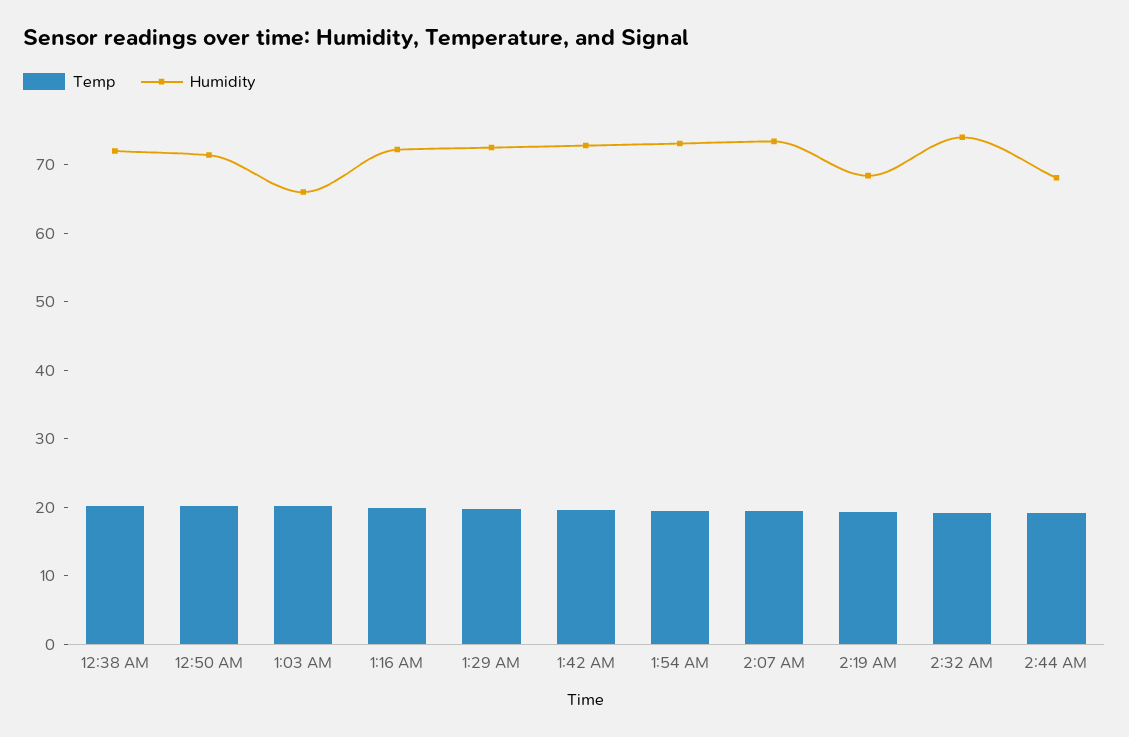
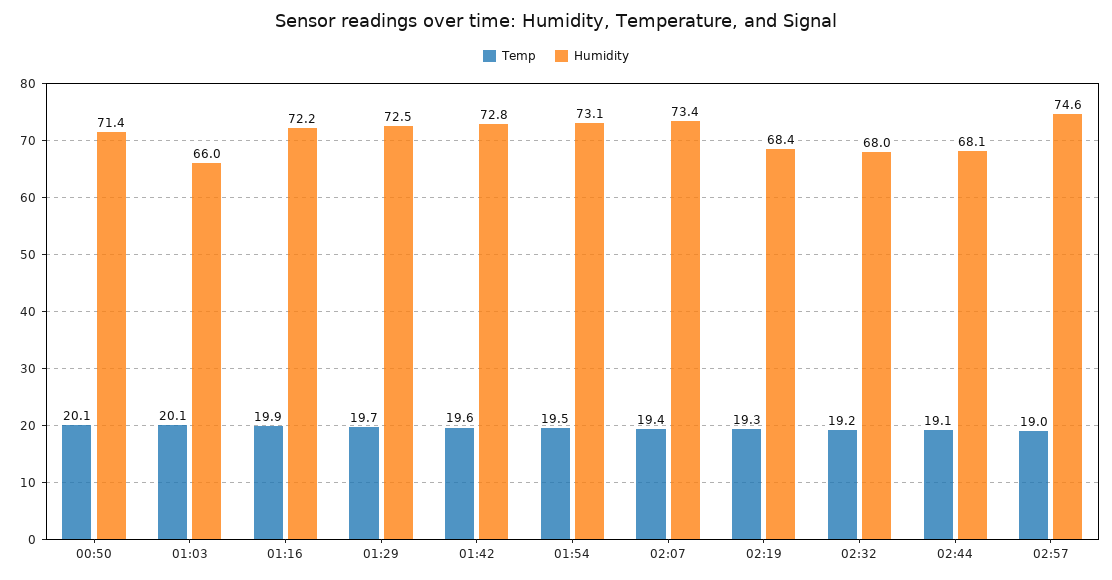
Temp, 12:38 AM: 20 -> none
Humidity, 12:38 AM: 72 -> none
Humidity, 2:32 AM: 74 -> 68
Temp, 02:57: none -> 19
Humidity, 02:57: none -> 74.6

